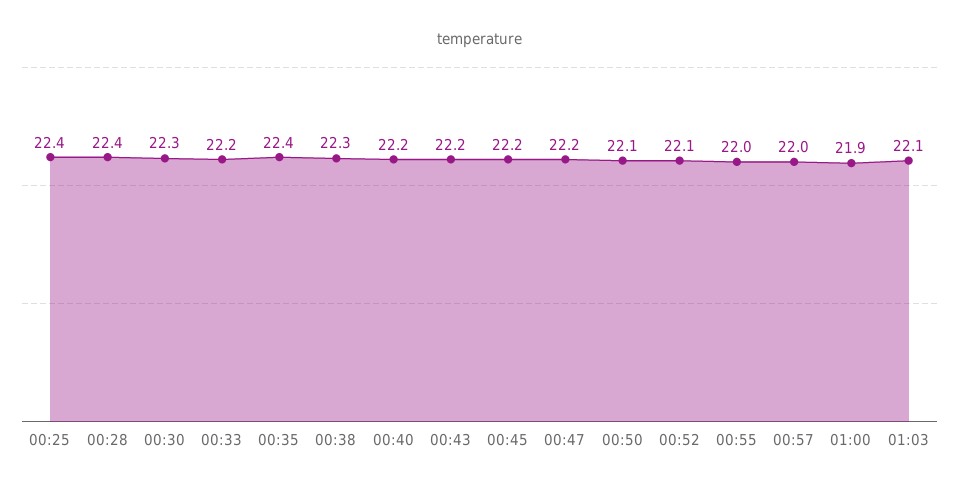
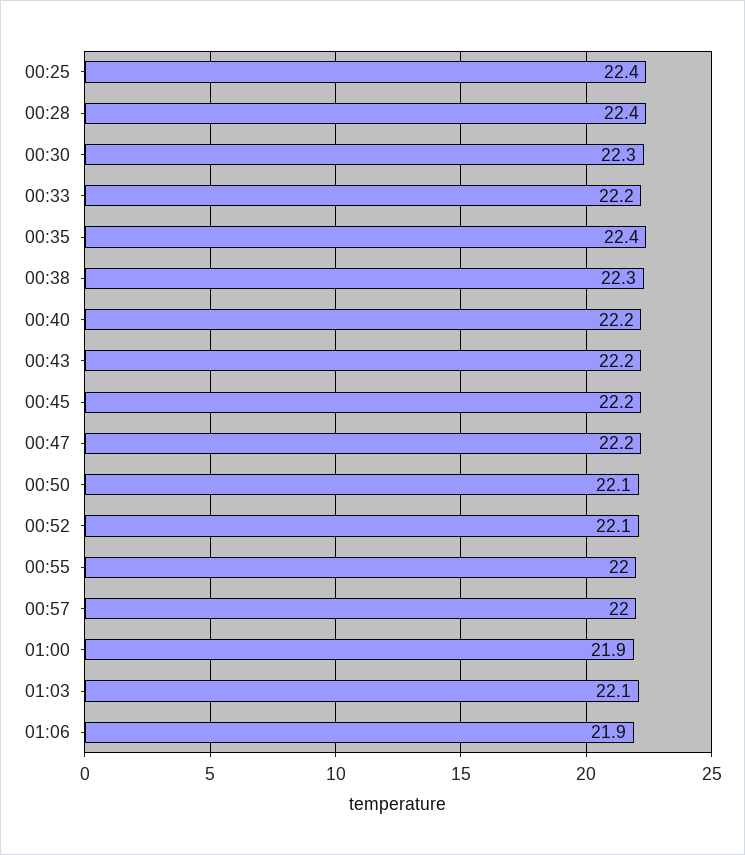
01:06: none -> 21.9

